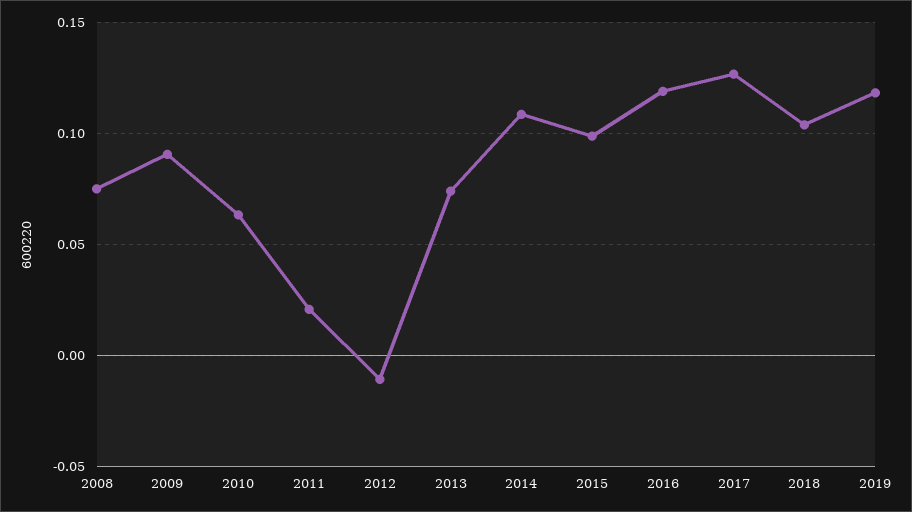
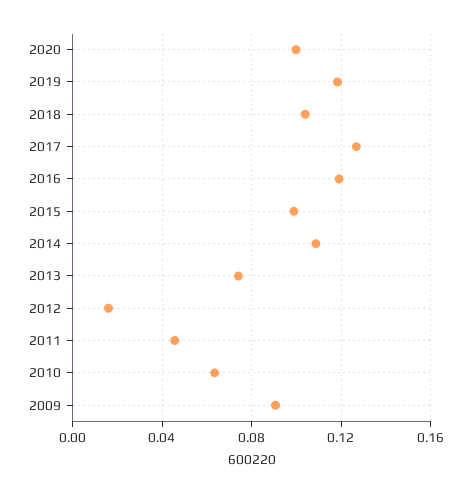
2008: 0.075 -> none
2011: 0.02 -> 0.045
2012: -0.01 -> 0.015
2020: none -> 0.1

